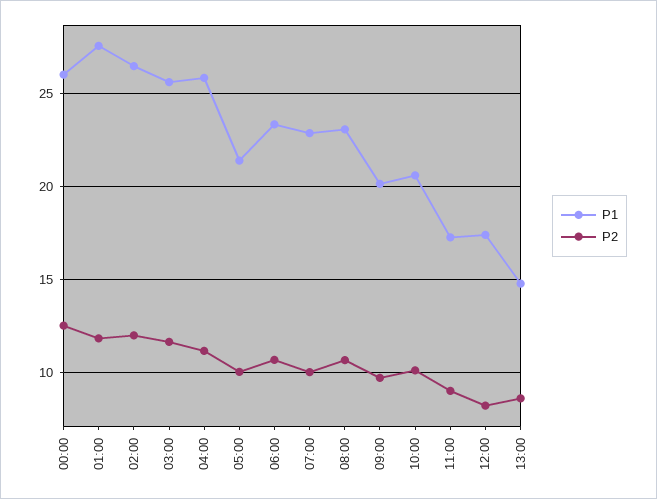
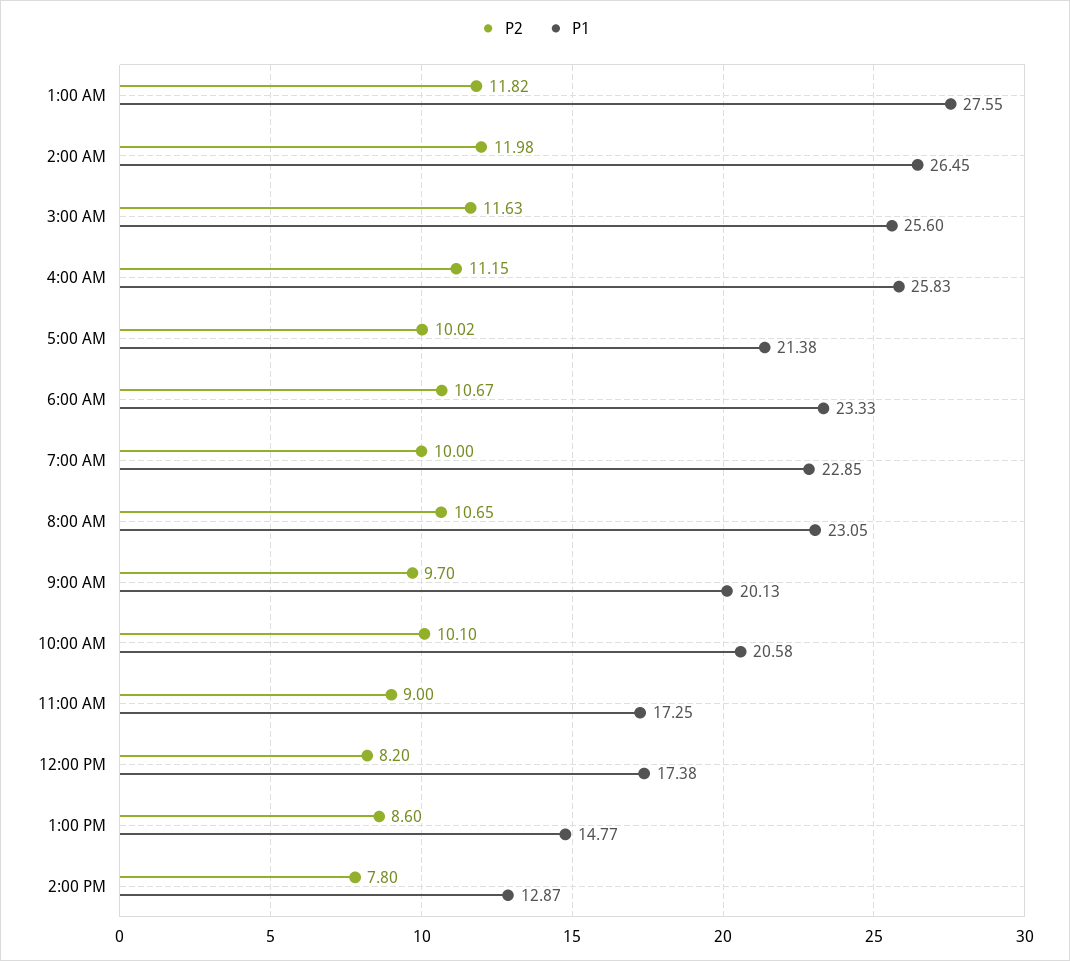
P1, 00:00: 26 -> none
P2, 00:00: 12.5 -> none
P2, 2:00 PM: none -> 7.8
P1, 2:00 PM: none -> 12.87

